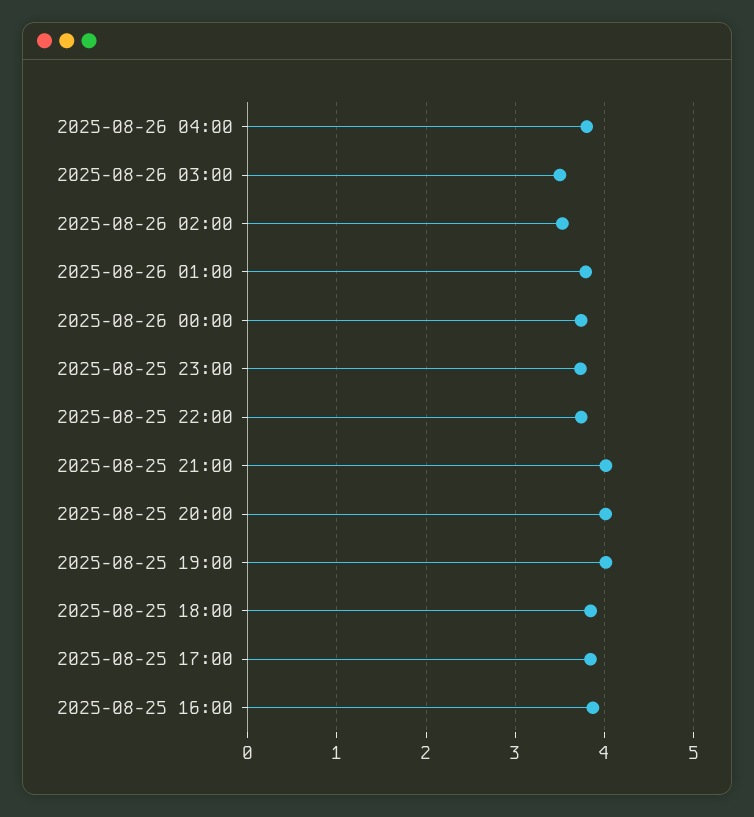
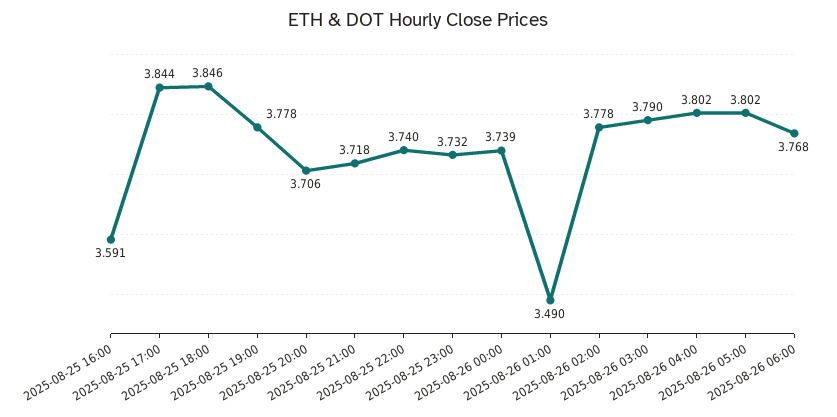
2025-08-26 03:00: 3.5 -> 3.79
2025-08-26 02:00: 3.5 -> 3.778
2025-08-26 01:00: 3.8 -> 3.49
2025-08-25 21:00: 4 -> 3.718
2025-08-25 20:00: 4 -> 3.706
2025-08-25 19:00: 4 -> 3.778
2025-08-25 16:00: 3.9 -> 3.591
2025-08-26 05:00: none -> 3.802
2025-08-26 06:00: none -> 3.768

